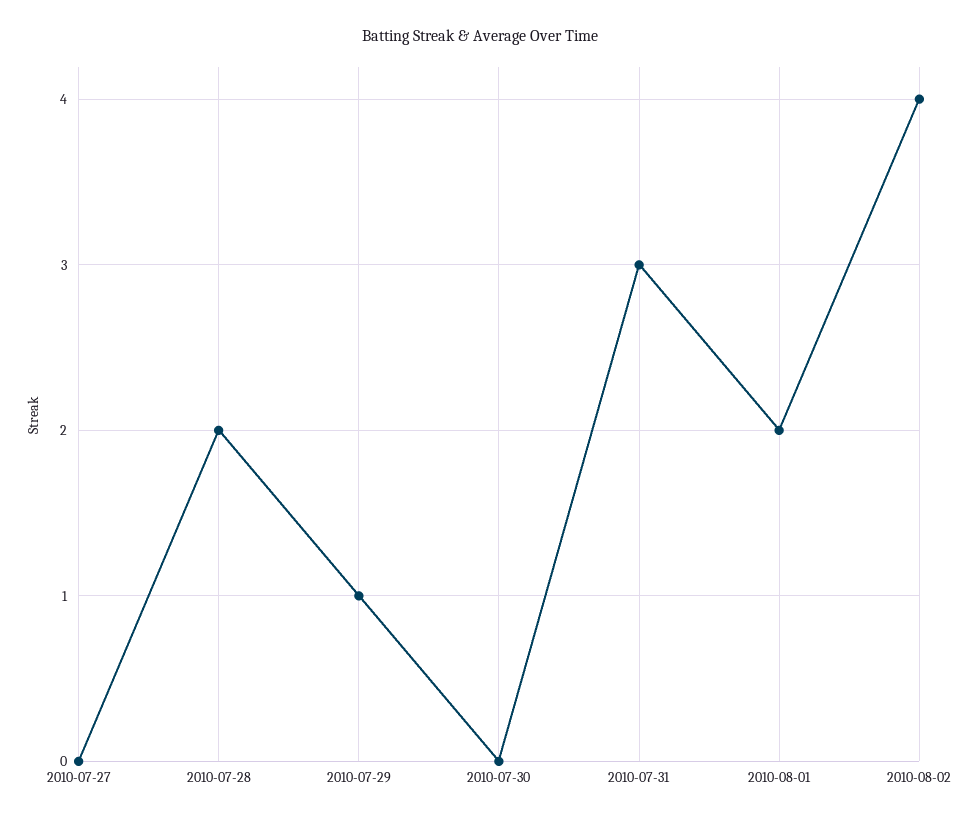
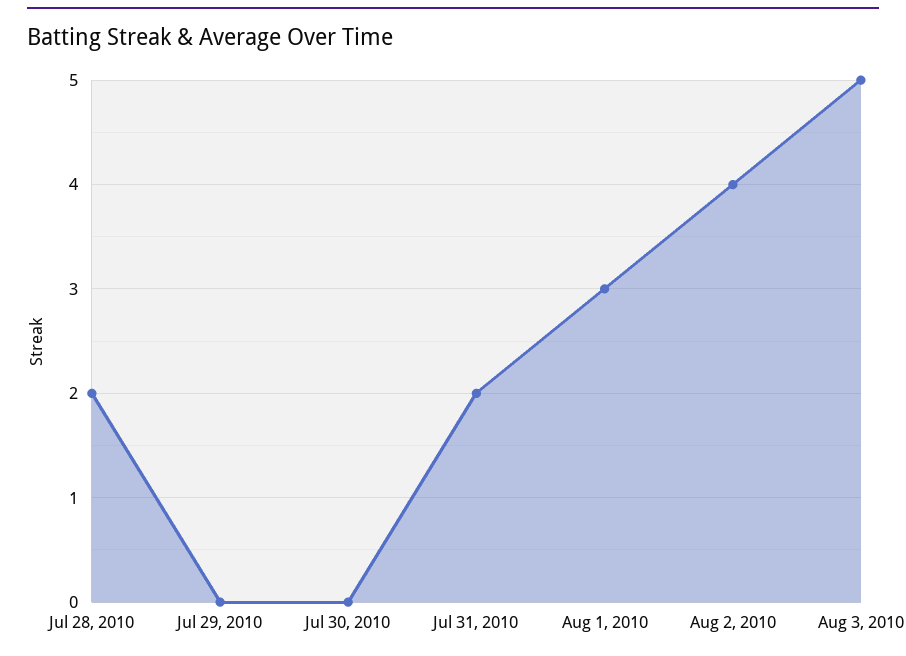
2010-07-27: 0 -> none
2010-07-29: 1 -> 0
2010-07-31: 3 -> 2
2010-08-01: 2 -> 3
Aug 3, 2010: none -> 5

